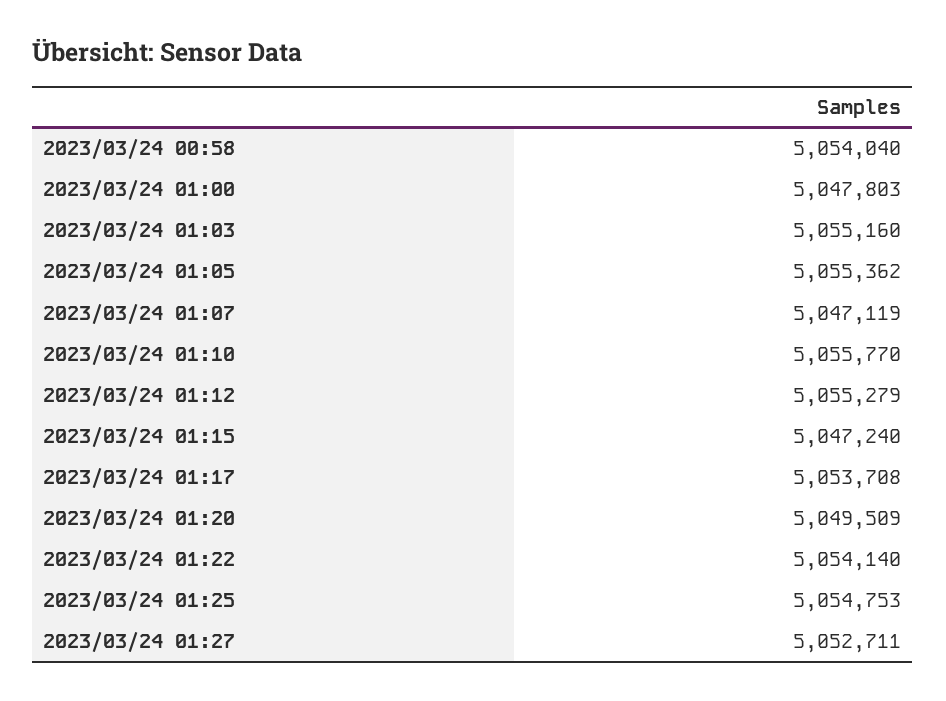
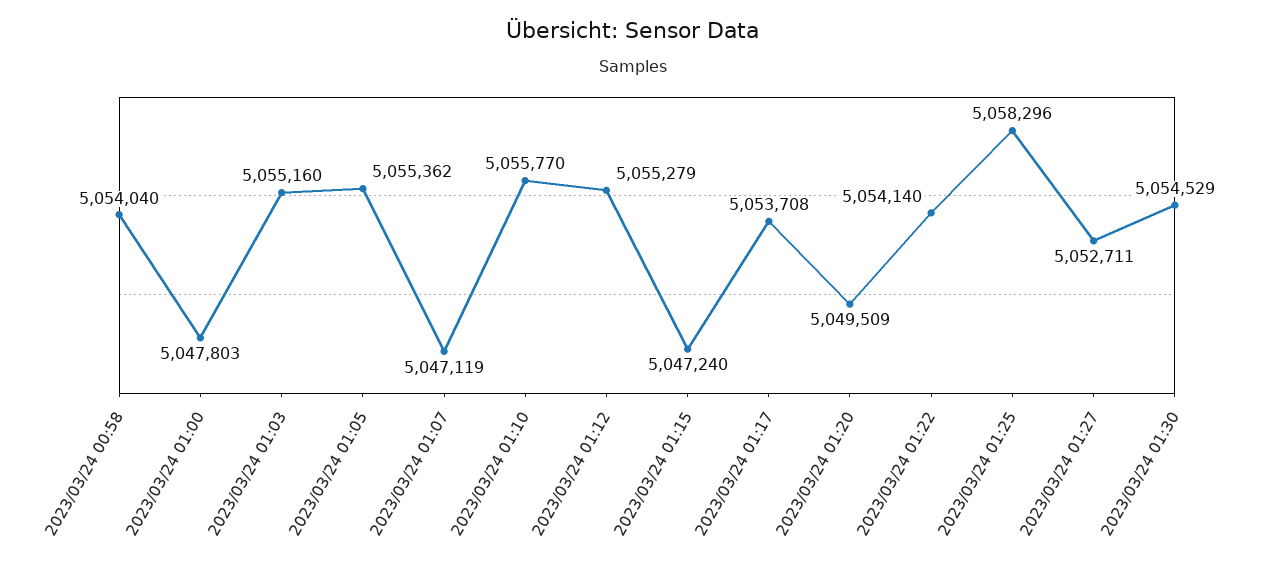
2023/03/24 01:25: 5054753 -> 5058296
2023/03/24 01:30: none -> 5054529

